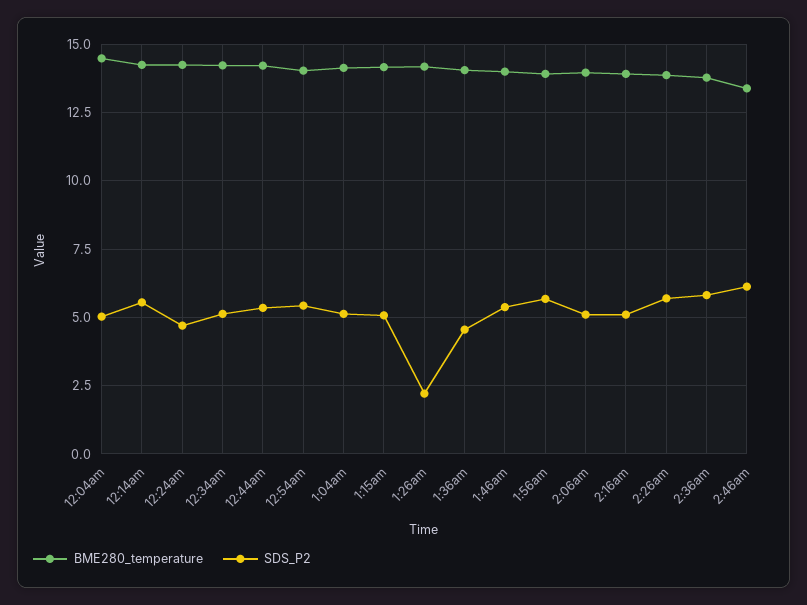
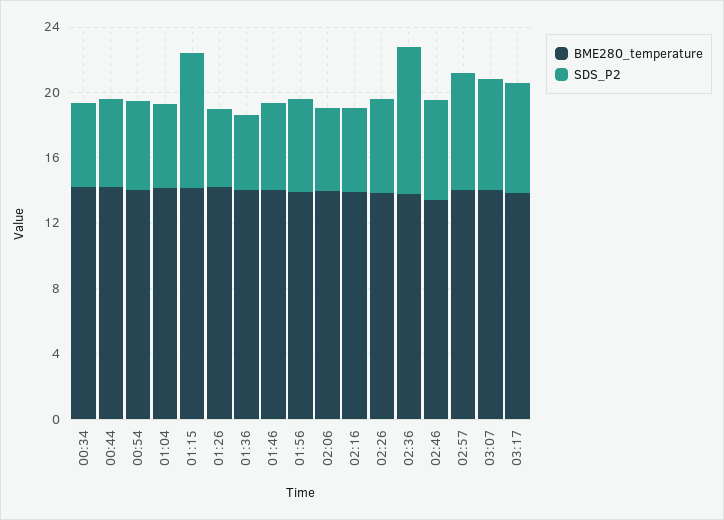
BME280_temperature, 12:04am: 14.5 -> none
SDS_P2, 12:04am: 5 -> none
BME280_temperature, 12:14am: 14.25 -> none
SDS_P2, 12:14am: 5.5 -> none
BME280_temperature, 12:24am: 14.25 -> none
SDS_P2, 12:24am: 4.75 -> none
SDS_P2, 1:15am: 5 -> 8
SDS_P2, 1:26am: 2.25 -> 5
SDS_P2, 2:36am: 5.75 -> 9
BME280_temperature, 02:57: none -> 14
SDS_P2, 02:57: none -> 7
BME280_temperature, 03:07: none -> 14
SDS_P2, 03:07: none -> 7
BME280_temperature, 03:17: none -> 14
SDS_P2, 03:17: none -> 7

